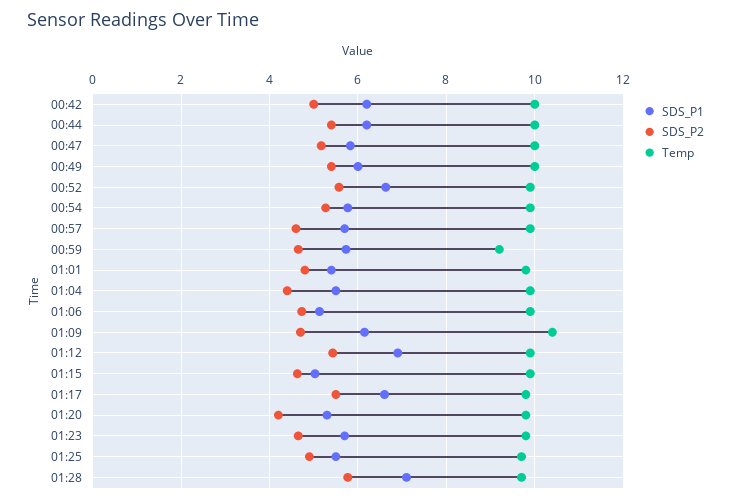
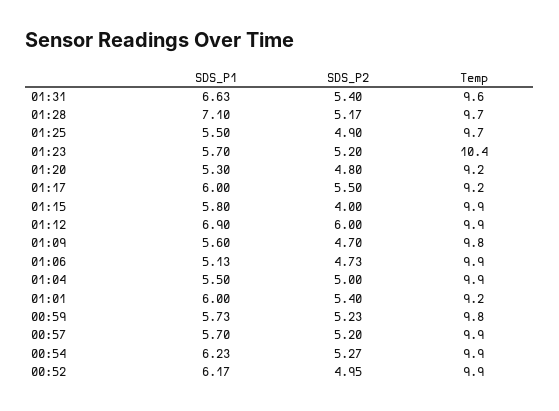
SDS_P1, 00:42: 6.2 -> none
SDS_P2, 00:42: 5 -> none
Temp, 00:42: 10 -> none
SDS_P1, 00:44: 6.2 -> none
SDS_P2, 00:44: 5.4 -> none
Temp, 00:44: 10 -> none
SDS_P1, 00:47: 5.8 -> none
SDS_P2, 00:47: 5.2 -> none
Temp, 00:47: 10 -> none
SDS_P1, 00:49: 6 -> none
SDS_P2, 00:49: 5.4 -> none
Temp, 00:49: 10 -> none
SDS_P1, 00:52: 6.6 -> 6.17
SDS_P2, 00:52: 5.6 -> 4.95
SDS_P1, 00:54: 5.8 -> 6.23
SDS_P2, 00:57: 4.6 -> 5.2
SDS_P2, 00:59: 4.6 -> 5.23
Temp, 00:59: 9.2 -> 9.8
SDS_P1, 01:01: 5.4 -> 6
SDS_P2, 01:01: 4.8 -> 5.4
Temp, 01:01: 9.8 -> 9.2
SDS_P2, 01:04: 4.4 -> 5
SDS_P1, 01:09: 6.2 -> 5.6
Temp, 01:09: 10.4 -> 9.8
SDS_P2, 01:12: 5.4 -> 6
SDS_P1, 01:15: 5 -> 5.8
SDS_P2, 01:15: 4.6 -> 4
SDS_P1, 01:17: 6.6 -> 6
Temp, 01:17: 9.8 -> 9.2
SDS_P2, 01:20: 4.2 -> 4.8
Temp, 01:20: 9.8 -> 9.2
SDS_P2, 01:23: 4.6 -> 5.2
Temp, 01:23: 9.8 -> 10.4
SDS_P2, 01:28: 5.8 -> 5.17
SDS_P1, 01:31: none -> 6.63
SDS_P2, 01:31: none -> 5.4
Temp, 01:31: none -> 9.6

